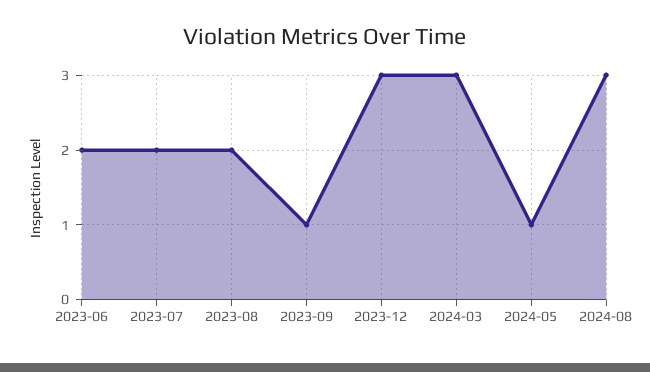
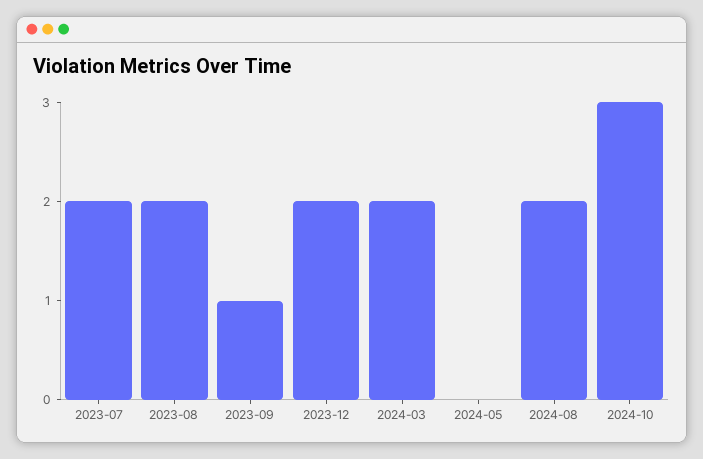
2023-06: 2 -> none
2023-12: 3 -> 2
2024-03: 3 -> 2
2024-05: 1 -> 0
2024-08: 3 -> 2
2024-10: none -> 3

